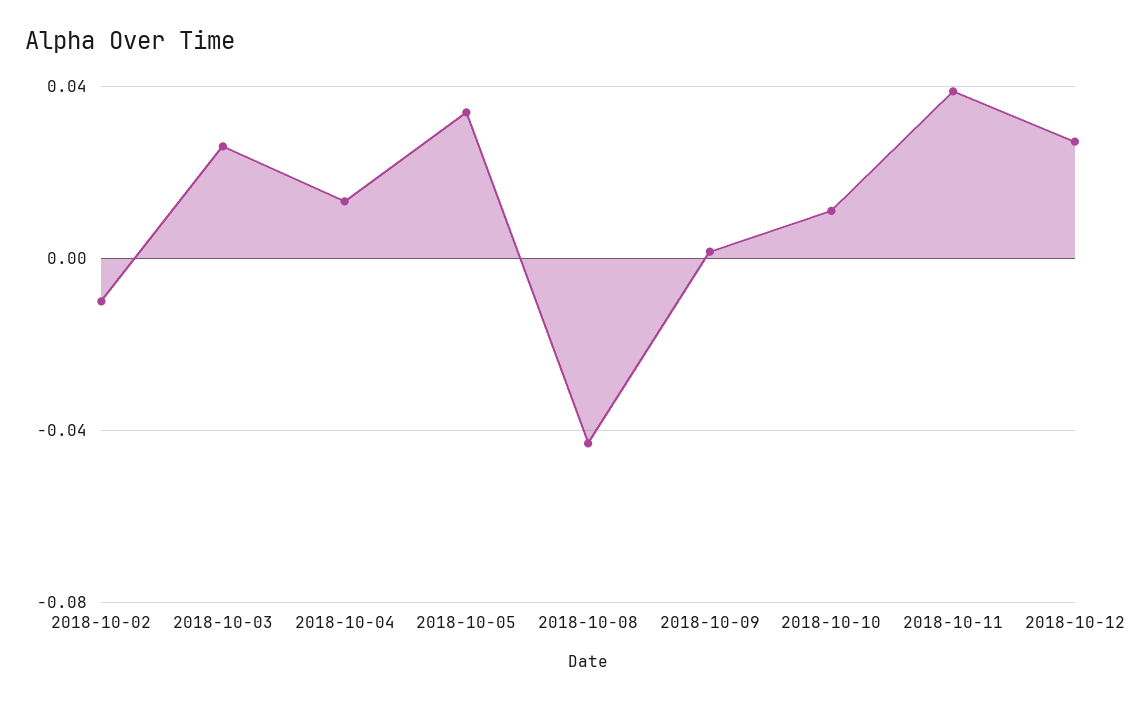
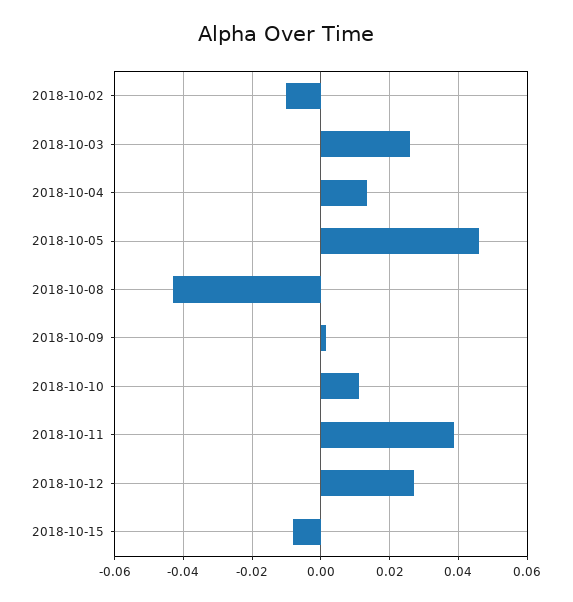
2018-10-05: 0.035 -> 0.046
2018-10-15: none -> -0.008

